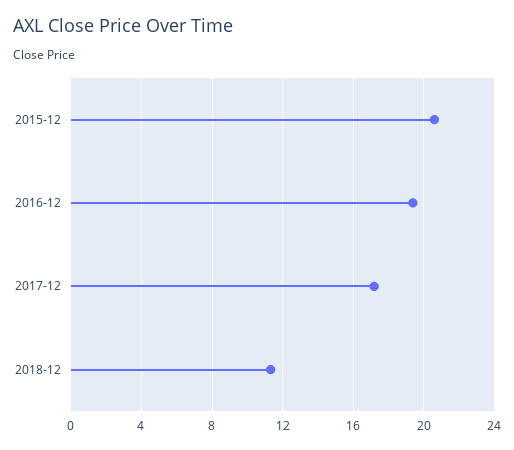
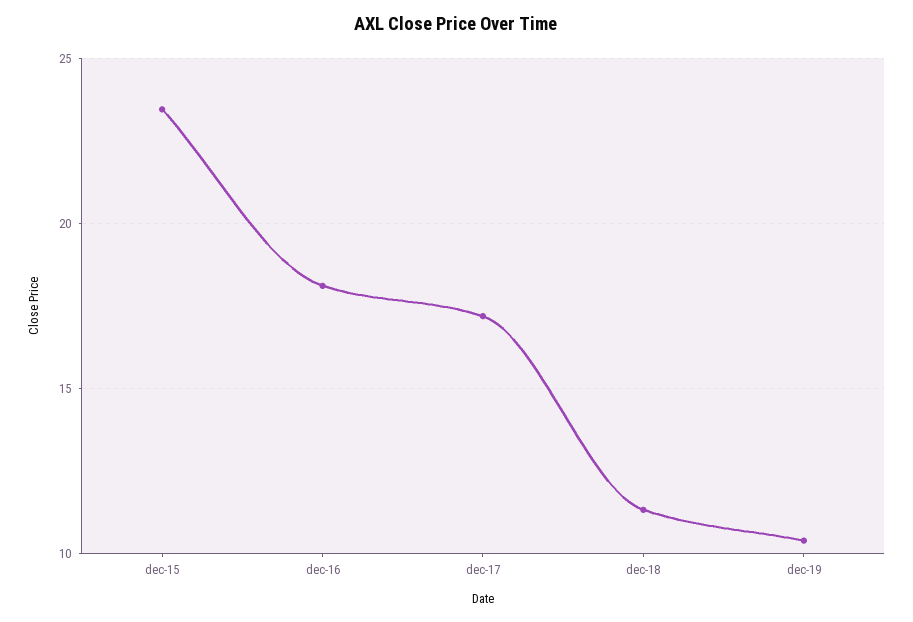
2015-12: 20.5 -> 23.5
2016-12: 19.5 -> 18
dec-19: none -> 10.5

